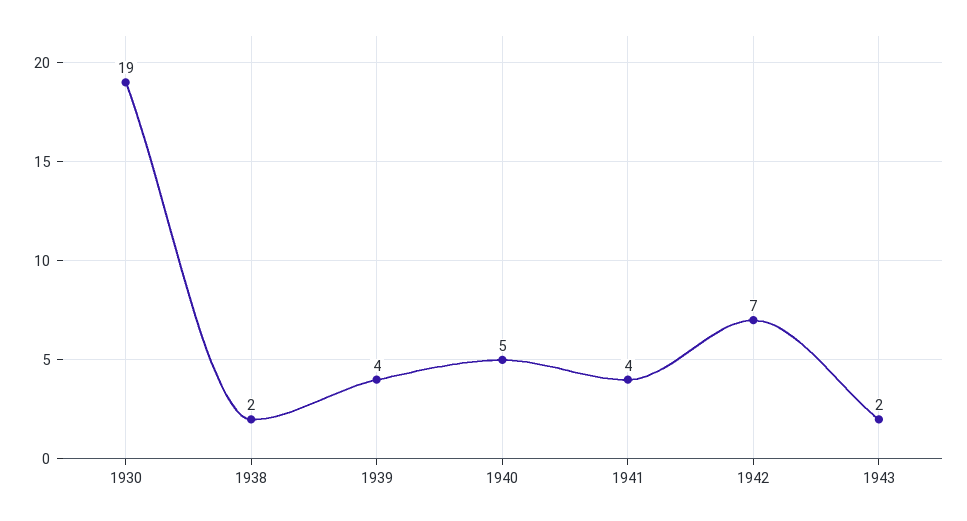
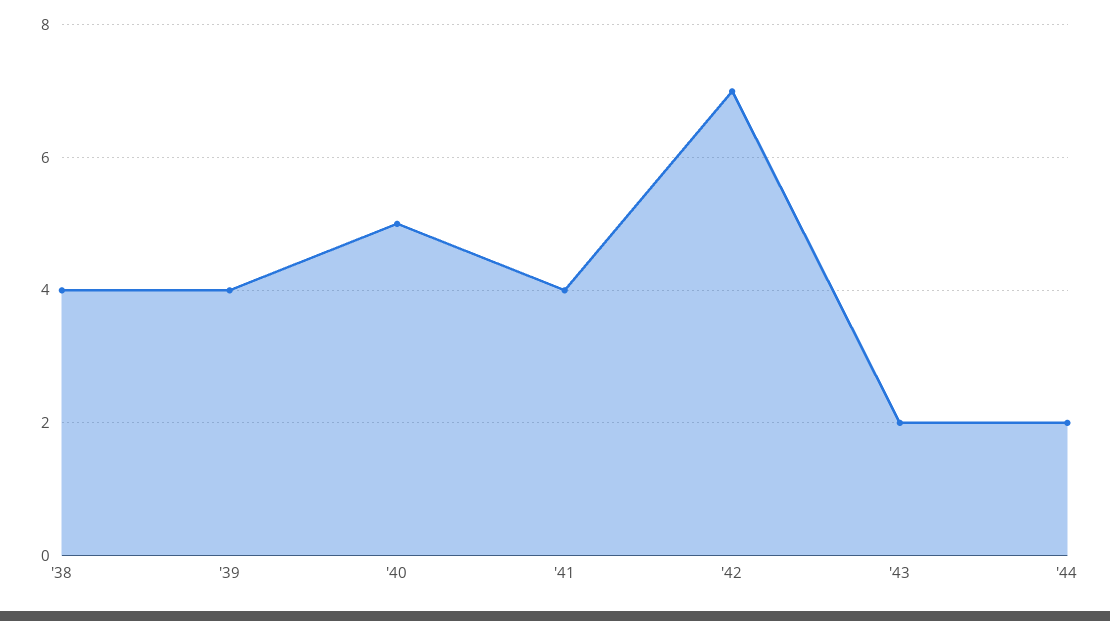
1930: 19 -> none
1938: 2 -> 4
'44: none -> 2

